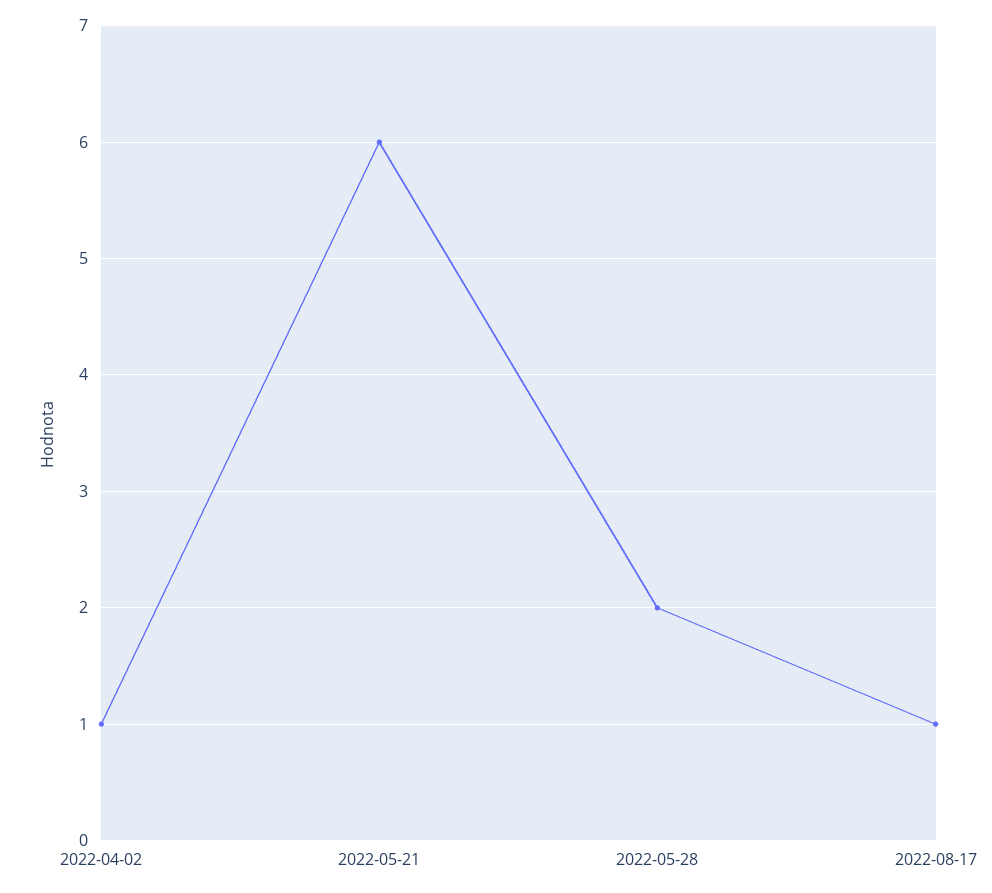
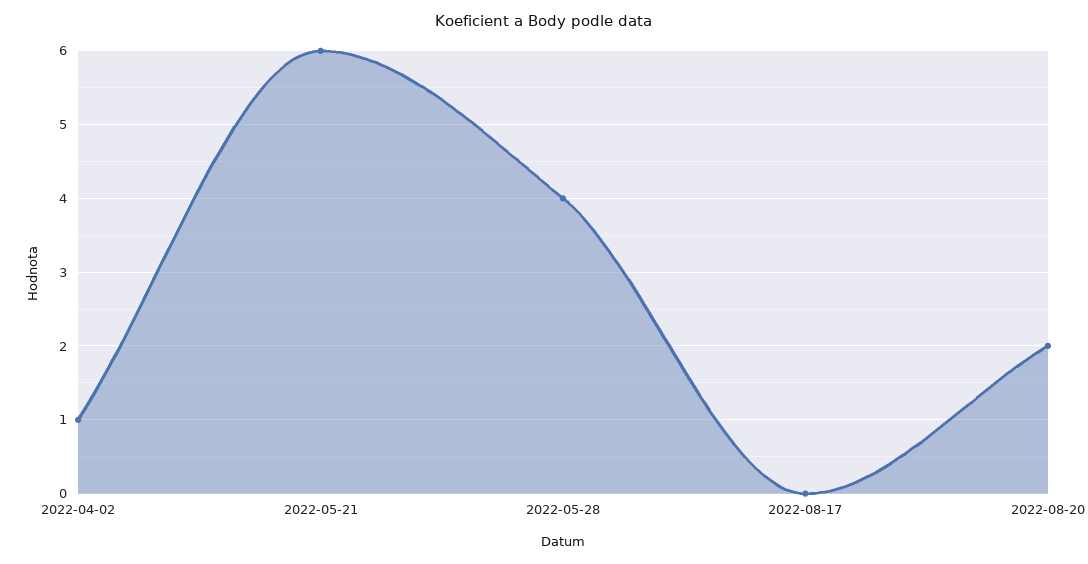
2022-05-28: 2 -> 4
2022-08-17: 1 -> 0
2022-08-20: none -> 2

